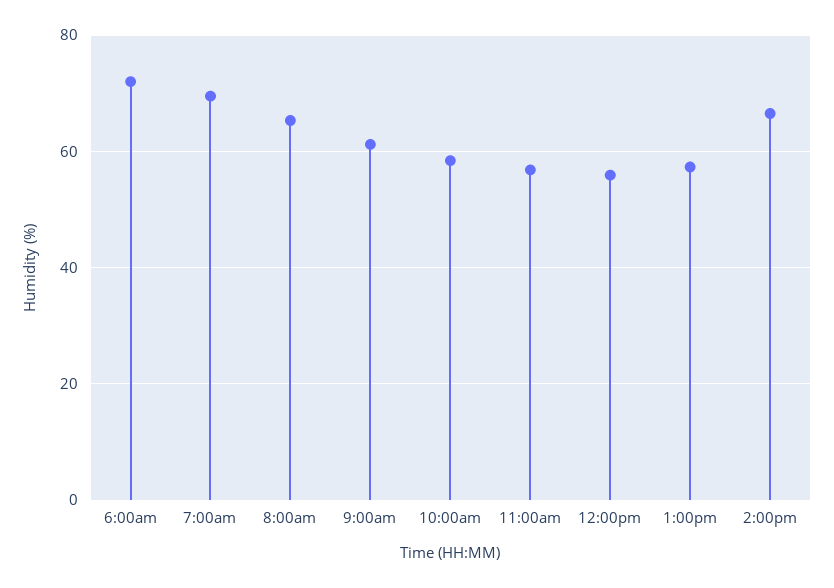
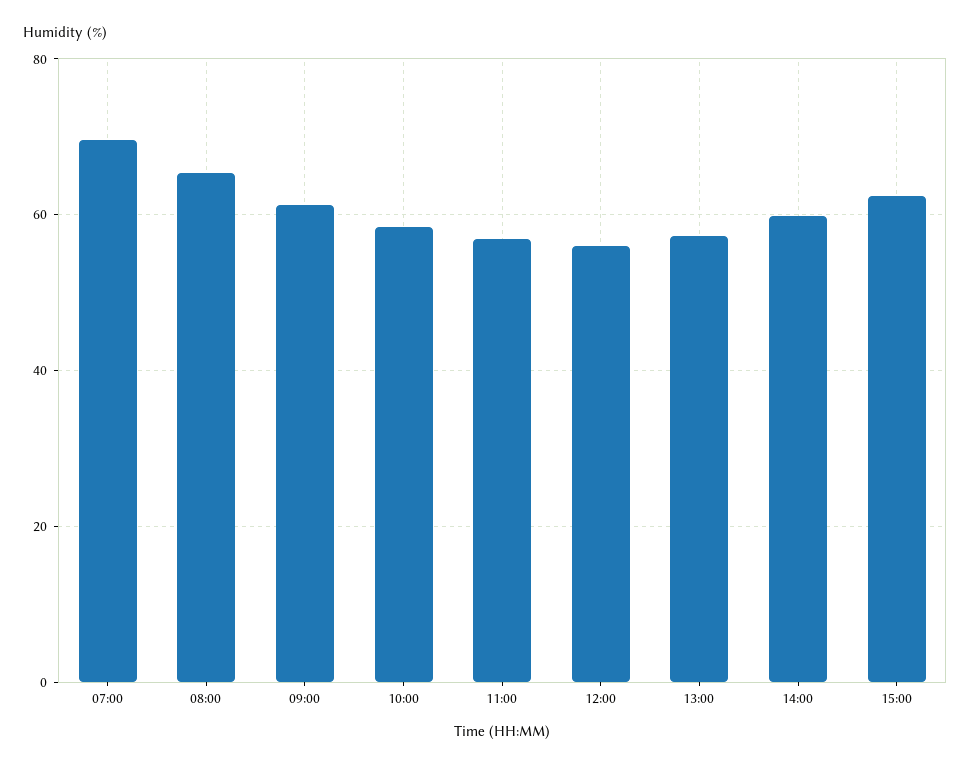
6:00am: 72 -> none
2:00pm: 66 -> 60
15:00: none -> 62

